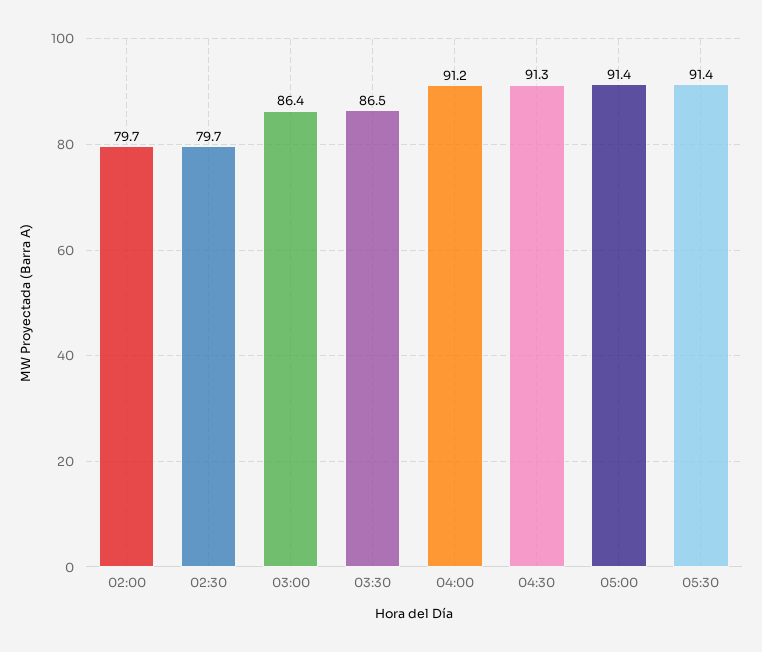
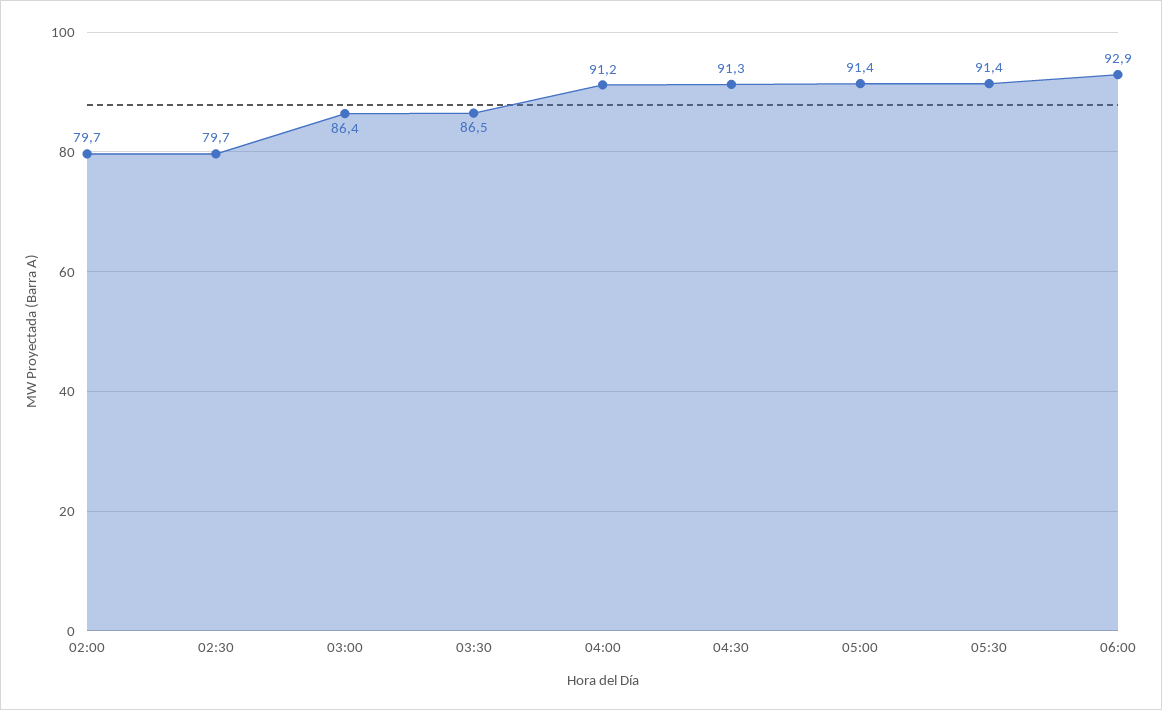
06:00: none -> 92.9

